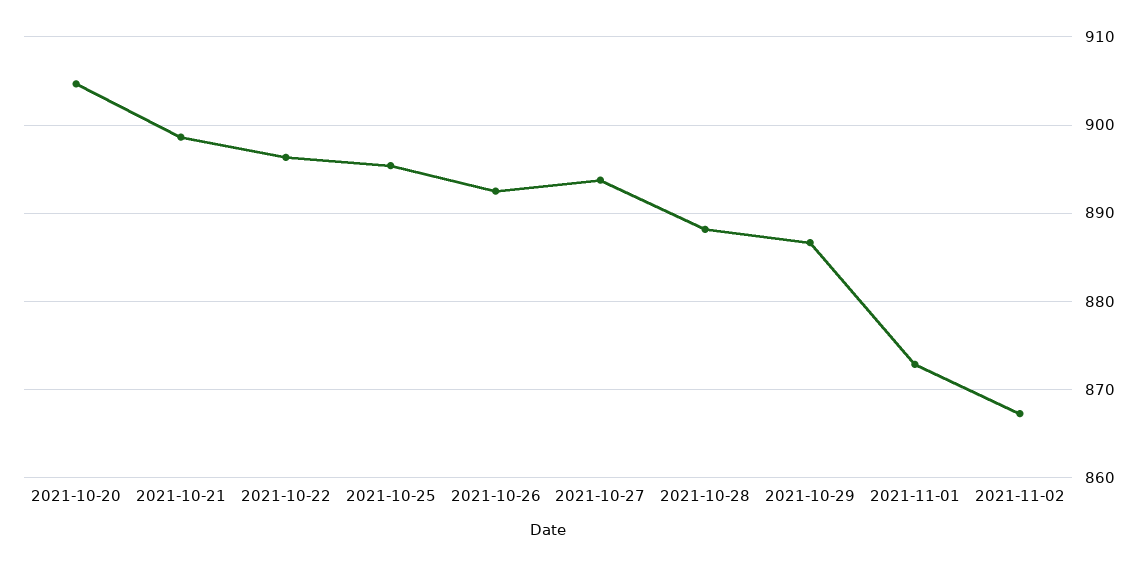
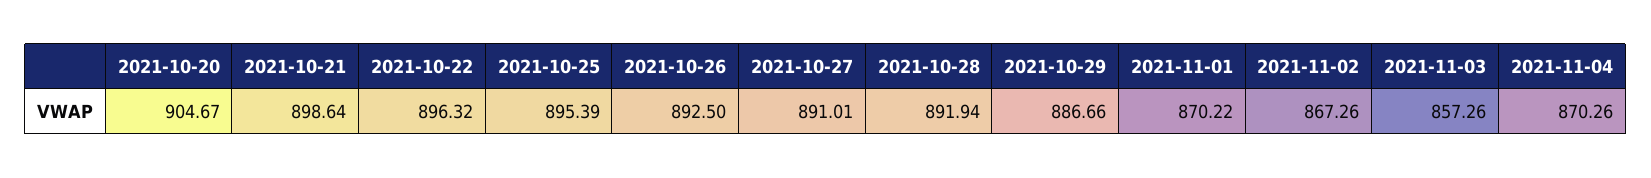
2021-10-27: 894 -> 891.01
2021-10-28: 888 -> 891.94
2021-11-01: 873 -> 870.22
2021-11-03: none -> 857.26
2021-11-04: none -> 870.26

